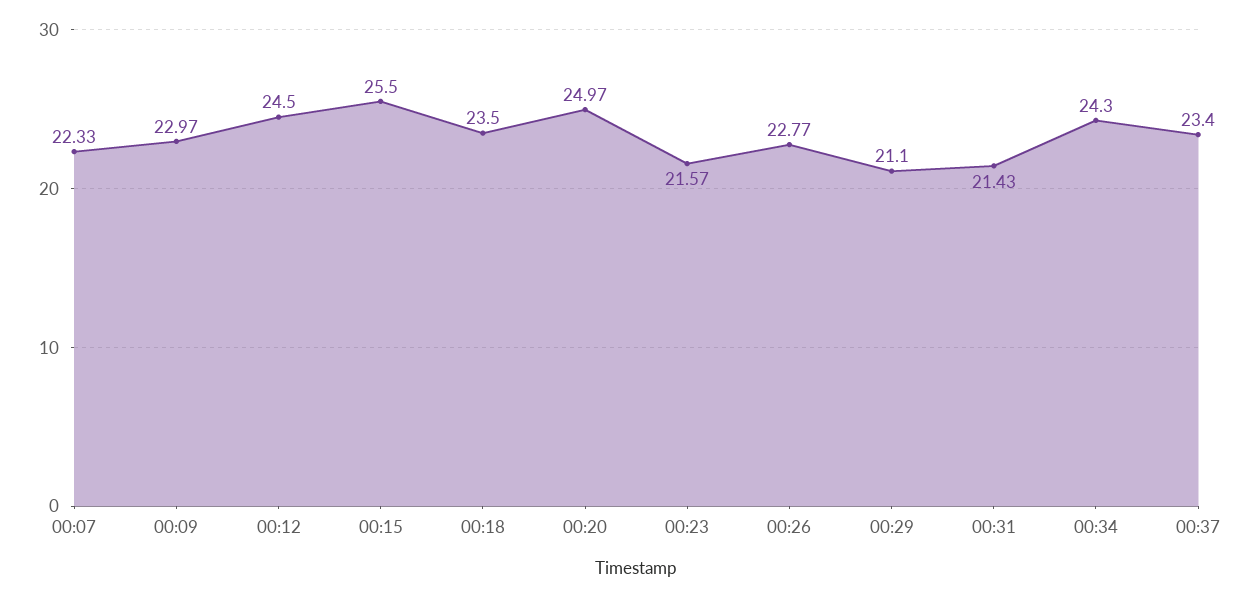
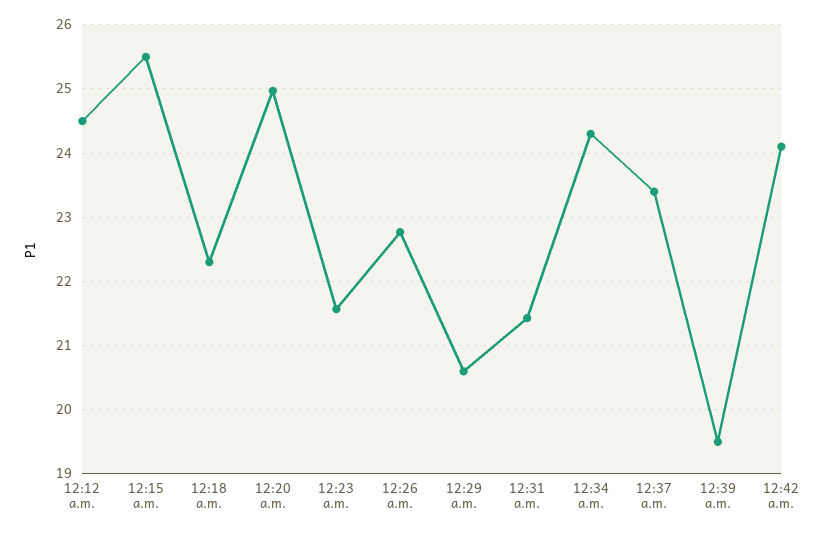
00:07: 22.33 -> none
00:09: 22.97 -> none
00:18: 23.5 -> 22.3
00:29: 21.1 -> 20.6
12:39 a.m.: none -> 19.5
12:42 a.m.: none -> 24.1

